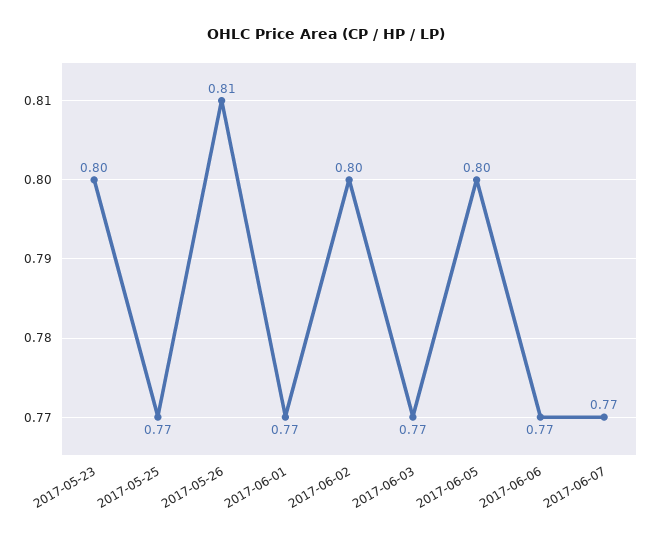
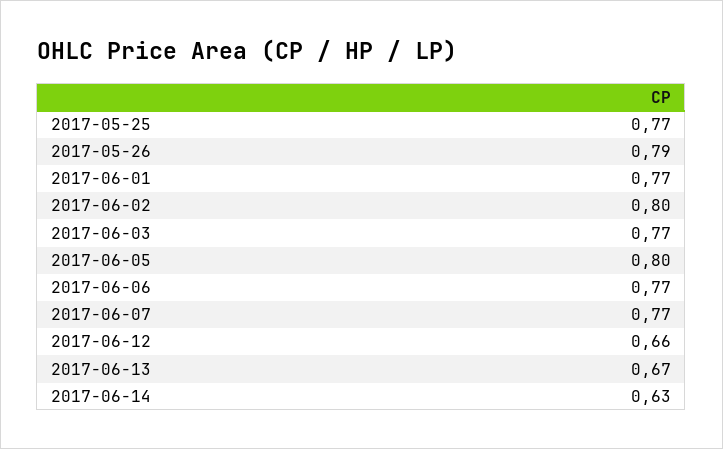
2017-05-23: 0.8 -> none
2017-05-26: 0.81 -> 0.79
2017-06-12: none -> 0.66
2017-06-13: none -> 0.67
2017-06-14: none -> 0.63

